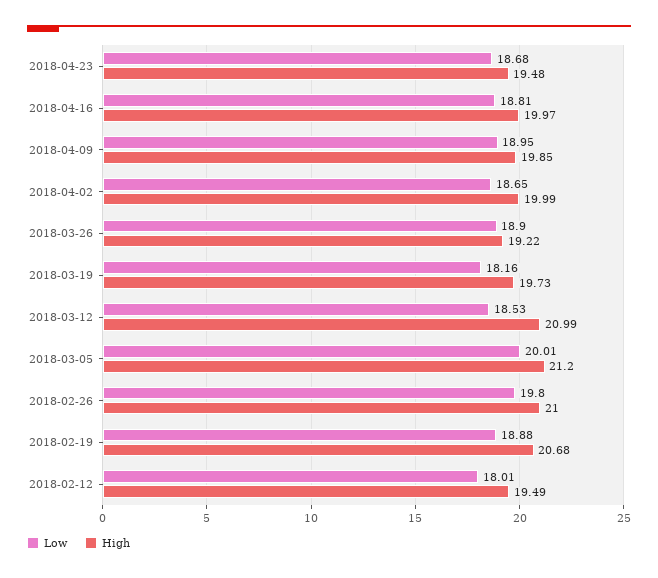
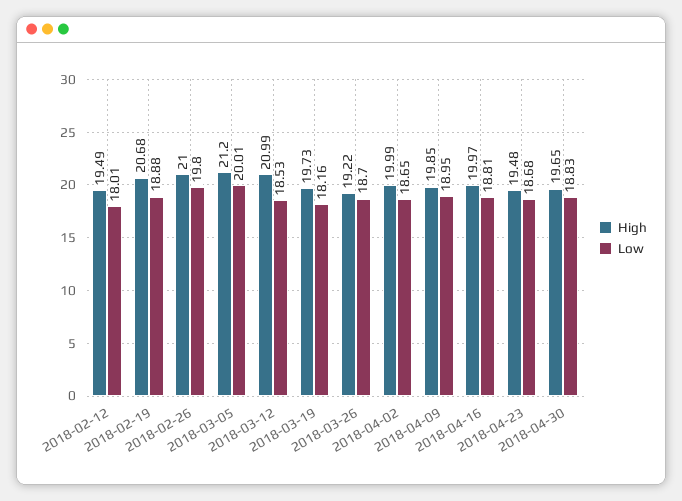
Low, 2018-03-26: 18.9 -> 18.7
High, 2018-04-30: none -> 19.65
Low, 2018-04-30: none -> 18.83

